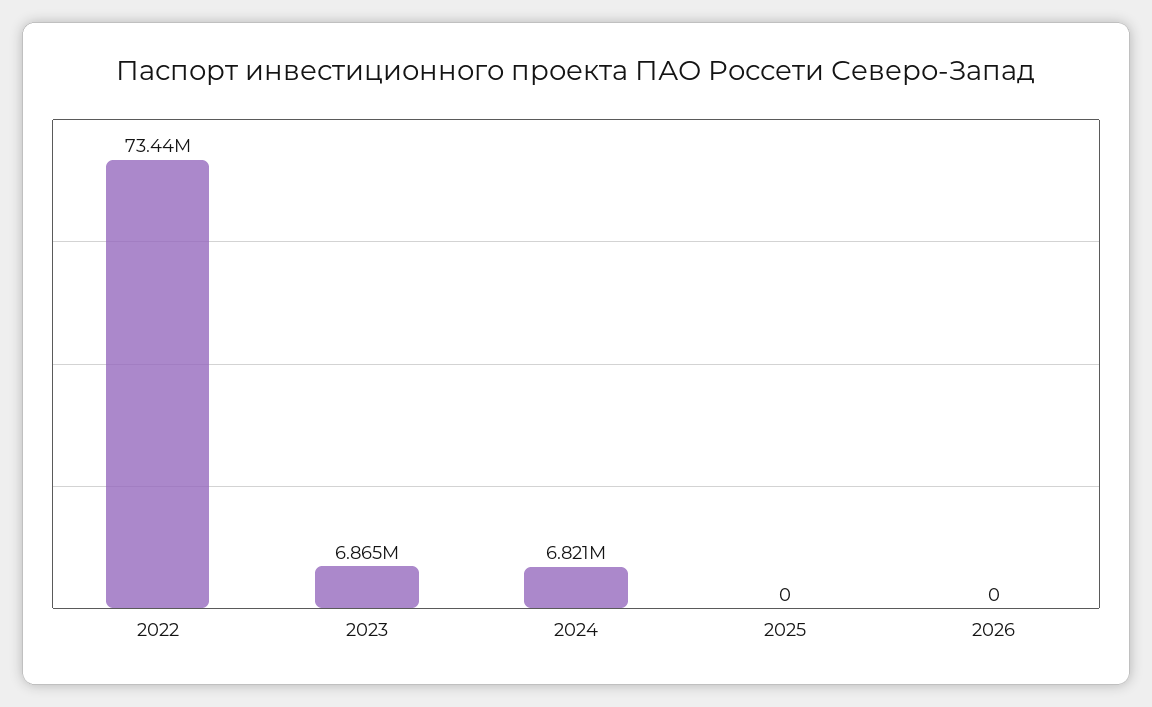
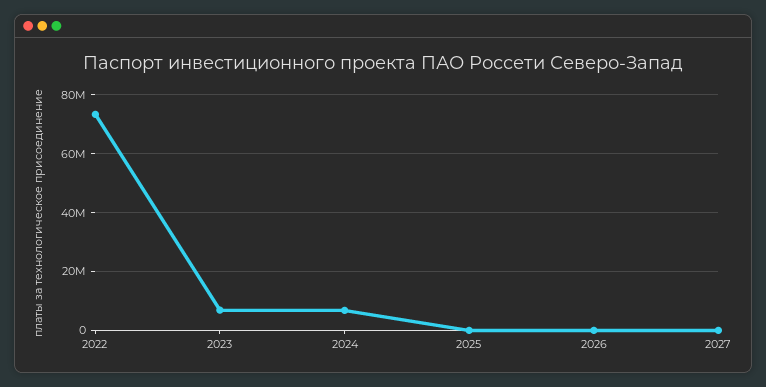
2027: none -> 0

